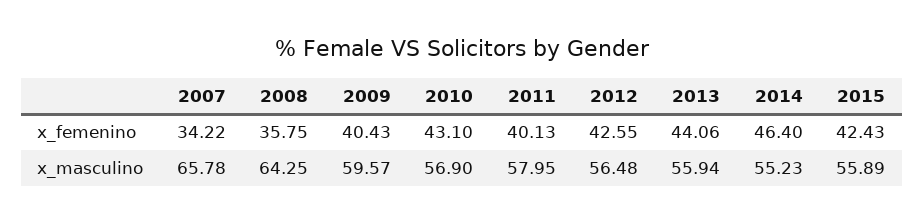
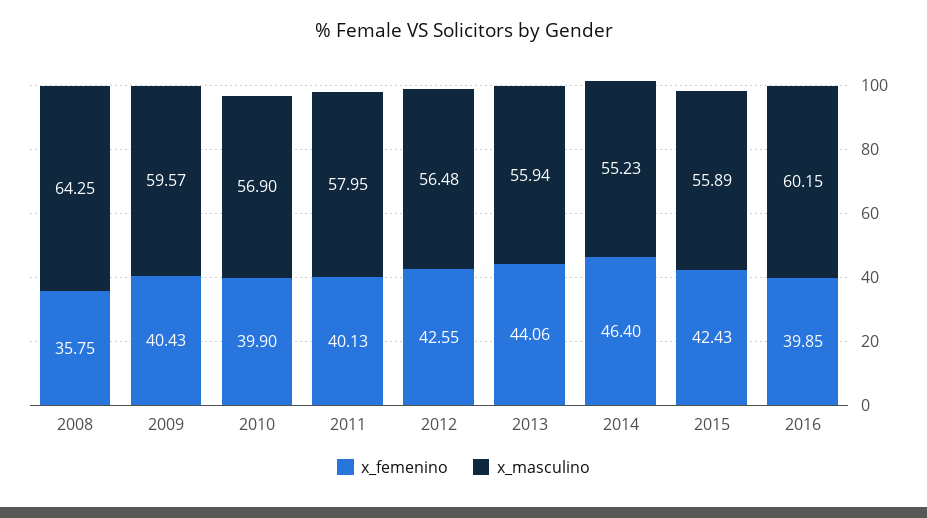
x_femenino, 2007: 34.22 -> none
x_femenino, 2010: 43.1 -> 39.9
x_masculino, 2007: 65.78 -> none
x_femenino, 2016: none -> 39.85
x_masculino, 2016: none -> 60.15

